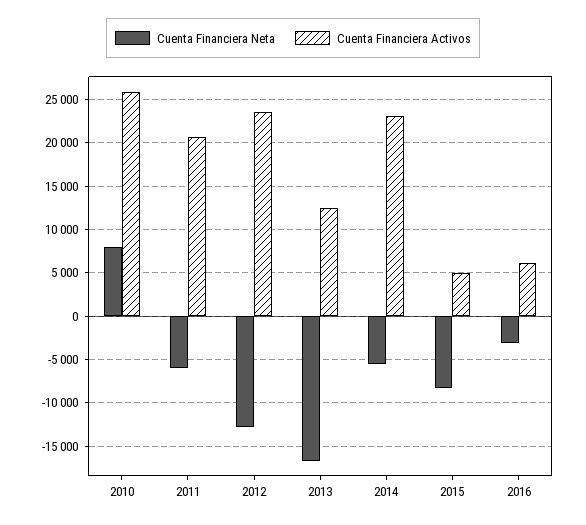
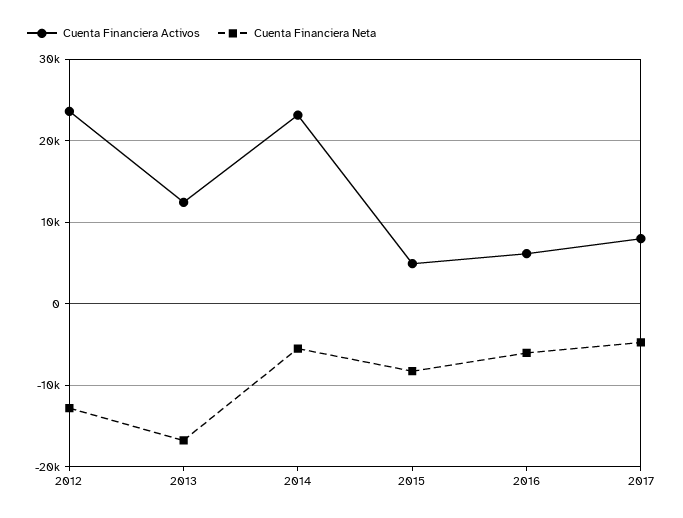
Cuenta Financiera Neta, 2010: 8000 -> none
Cuenta Financiera Activos, 2010: 26000 -> none
Cuenta Financiera Neta, 2011: -6000 -> none
Cuenta Financiera Activos, 2011: 21000 -> none
Cuenta Financiera Neta, 2016: -3000 -> -6000
Cuenta Financiera Activos, 2017: none -> 8000
Cuenta Financiera Neta, 2017: none -> -5000

